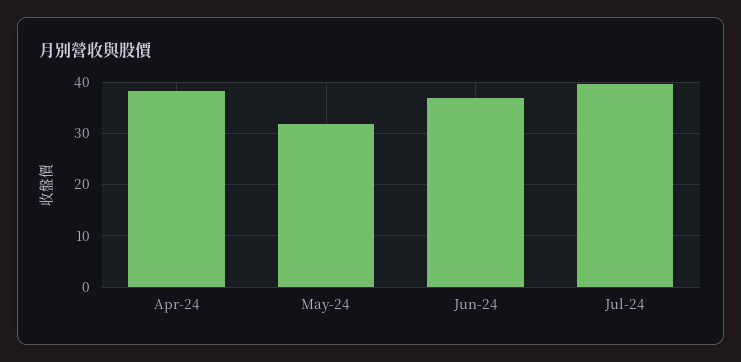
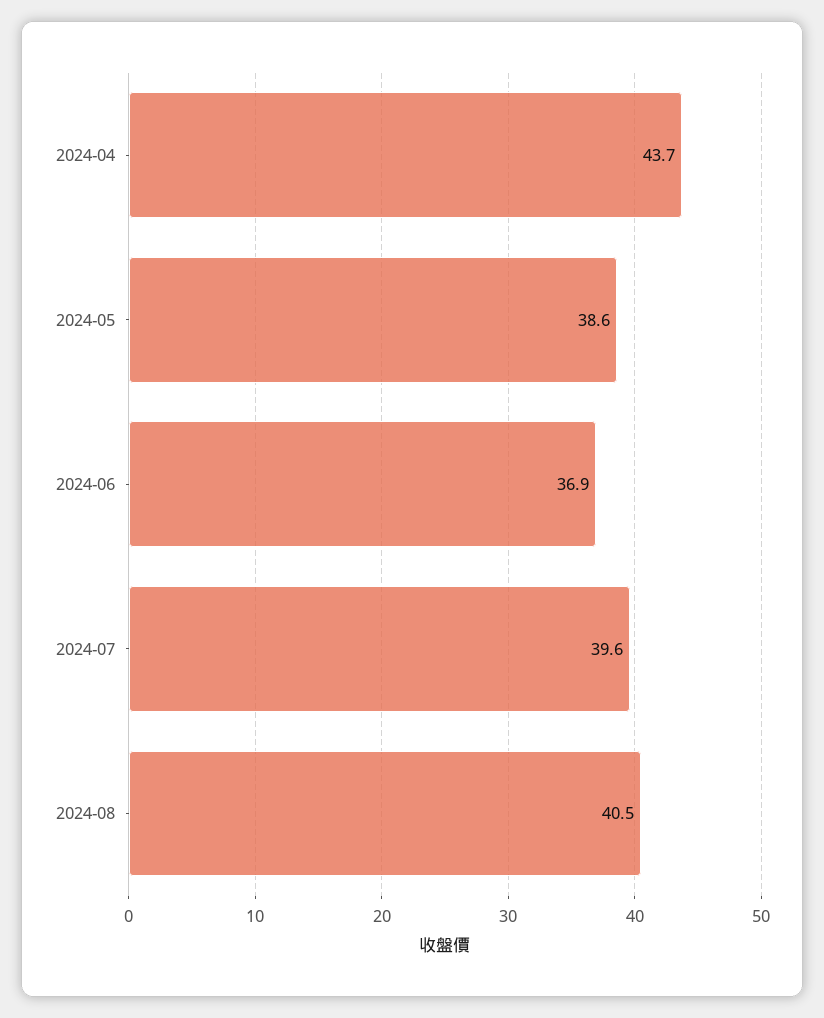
Apr-24: 38 -> 43.7
May-24: 32 -> 38.6
2024-08: none -> 40.5

